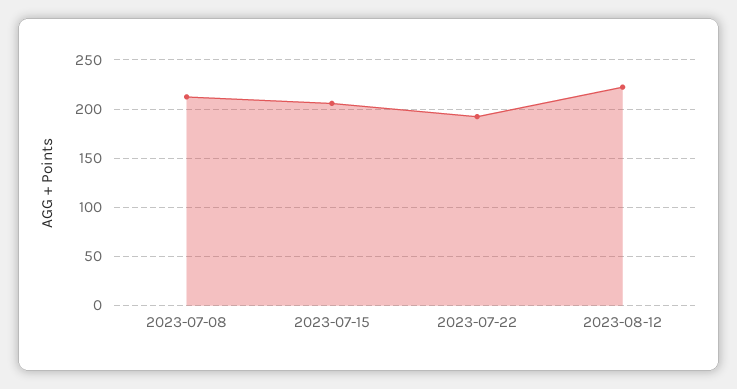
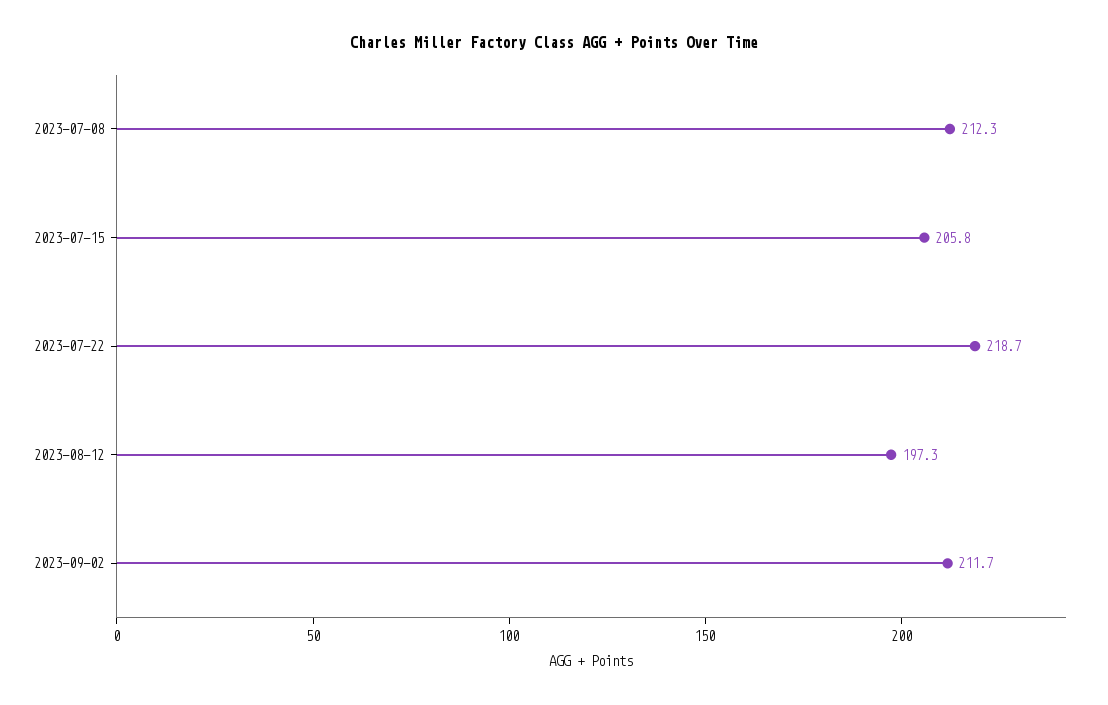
2023-07-22: 190 -> 218.7
2023-08-12: 220 -> 197.3
2023-09-02: none -> 211.7

